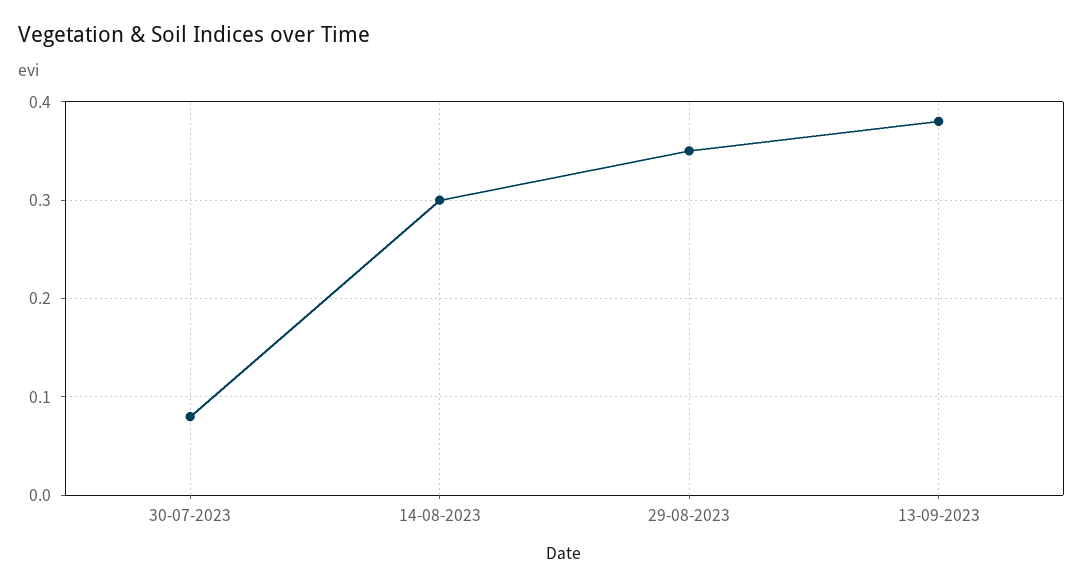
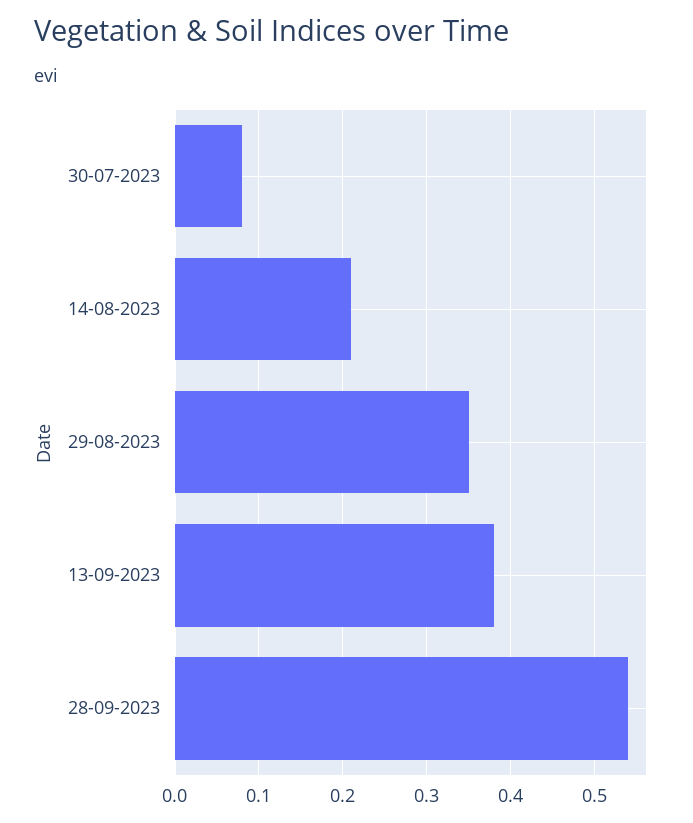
14-08-2023: 0.3 -> 0.21
28-09-2023: none -> 0.54

